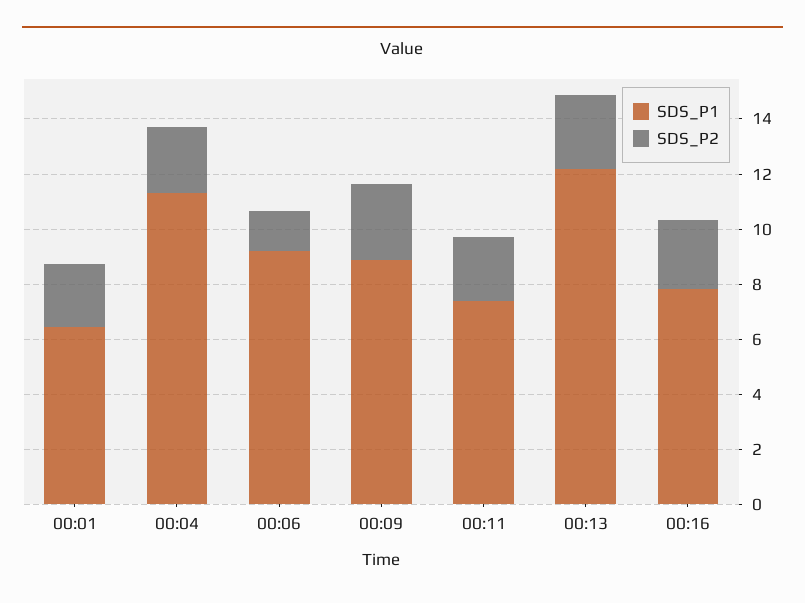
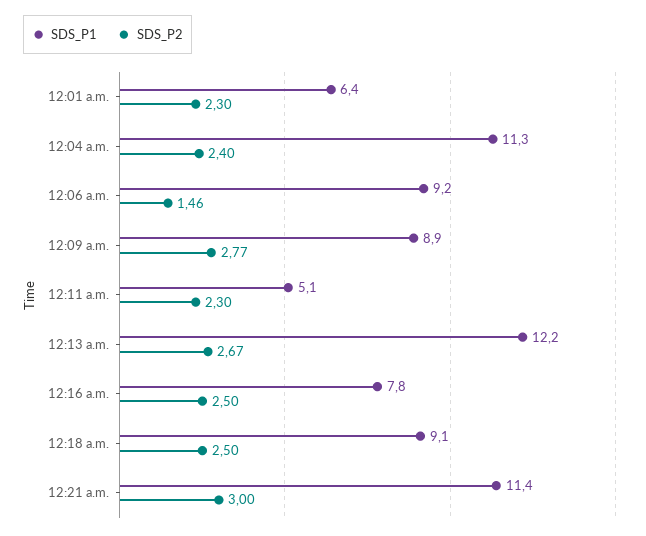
SDS_P1, 00:11: 7.5 -> 5.1
SDS_P1, 12:18 a.m.: none -> 9.1
SDS_P2, 12:18 a.m.: none -> 2.5
SDS_P1, 12:21 a.m.: none -> 11.4
SDS_P2, 12:21 a.m.: none -> 3

